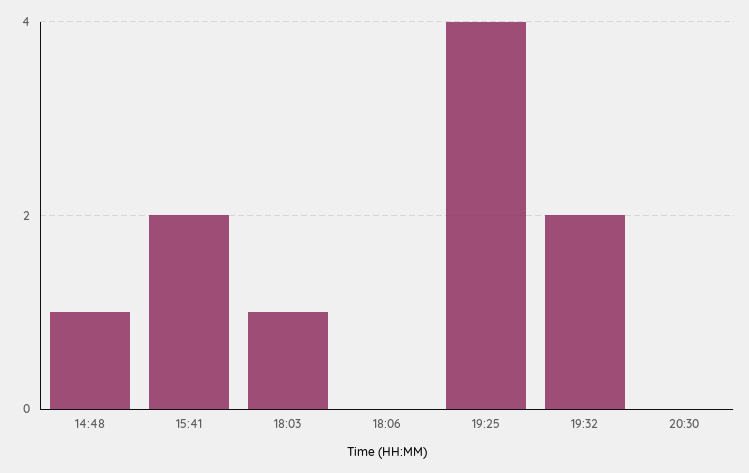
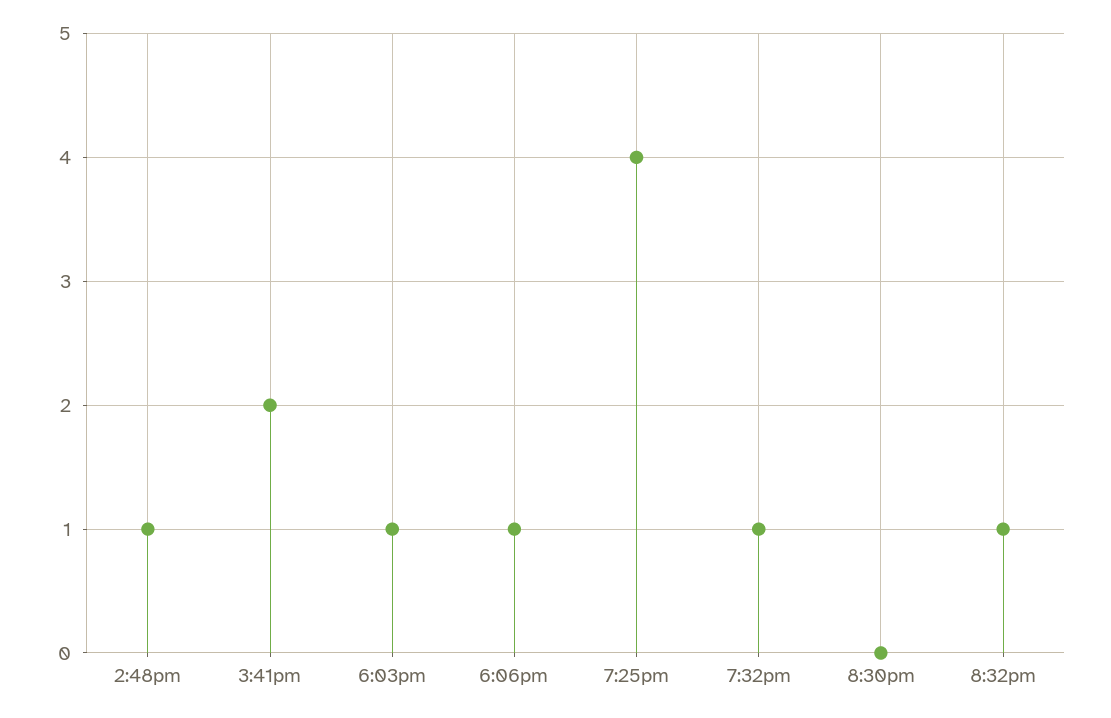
18:06: 0 -> 1
19:32: 2 -> 1
8:32pm: none -> 1

